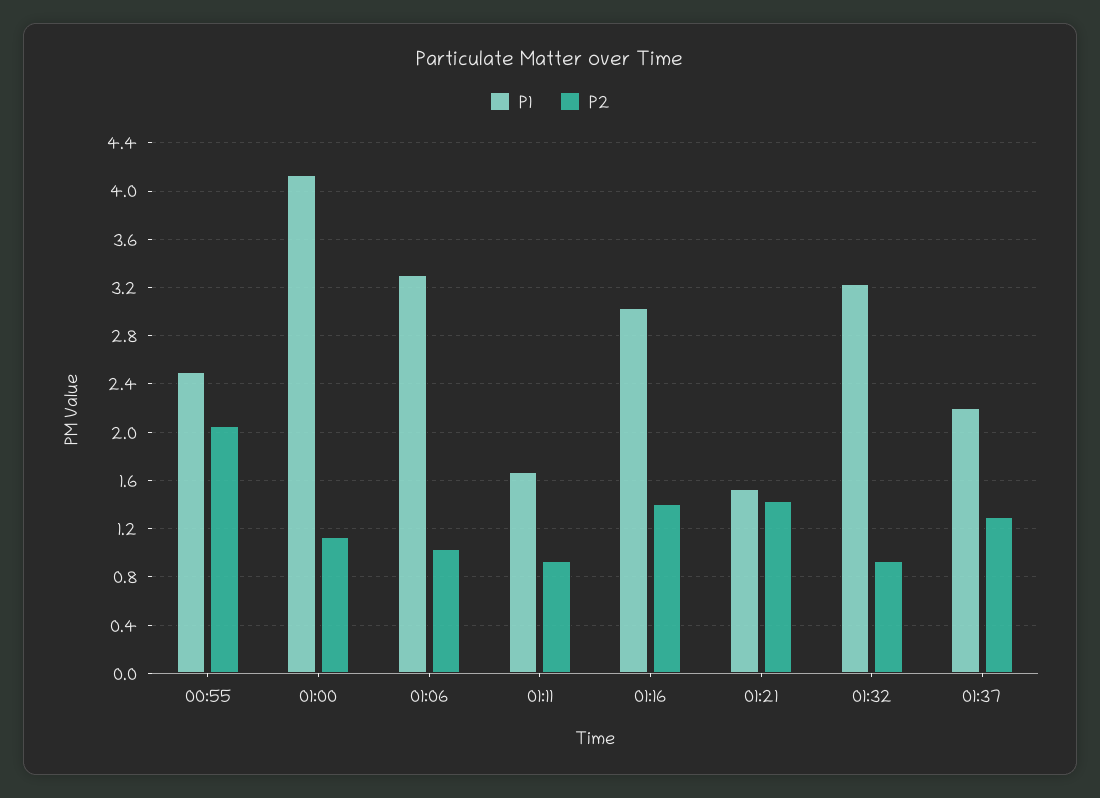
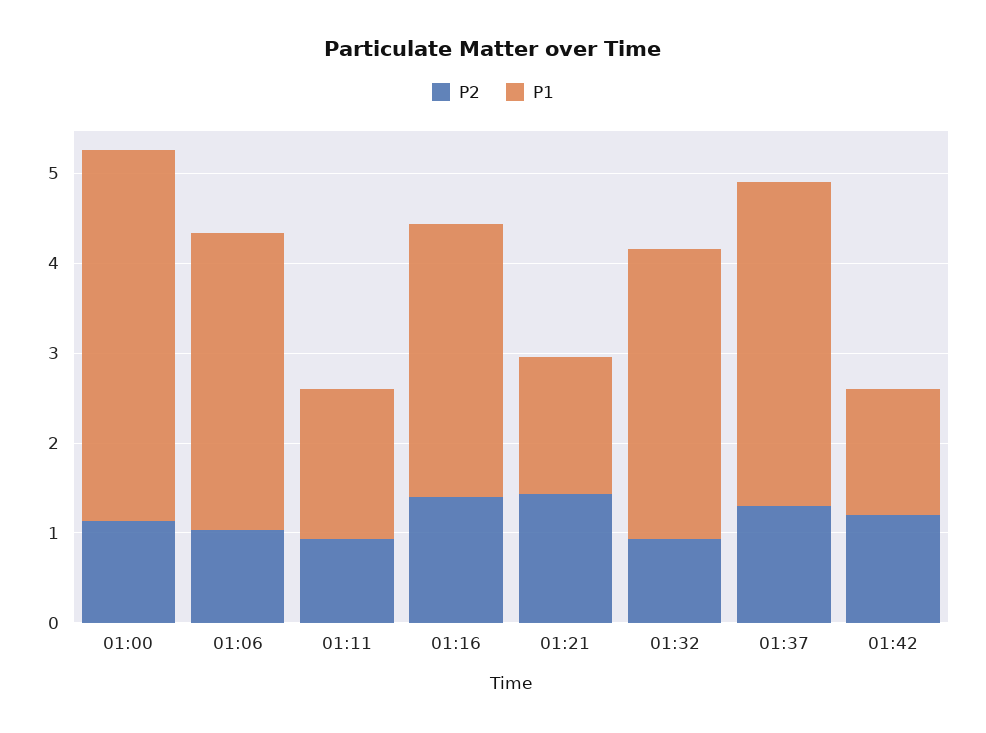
P1, 00:55: 2.5 -> none
P2, 00:55: 2.05 -> none
P1, 01:37: 2.2 -> 3.6
P2, 01:42: none -> 1.2
P1, 01:42: none -> 1.4

